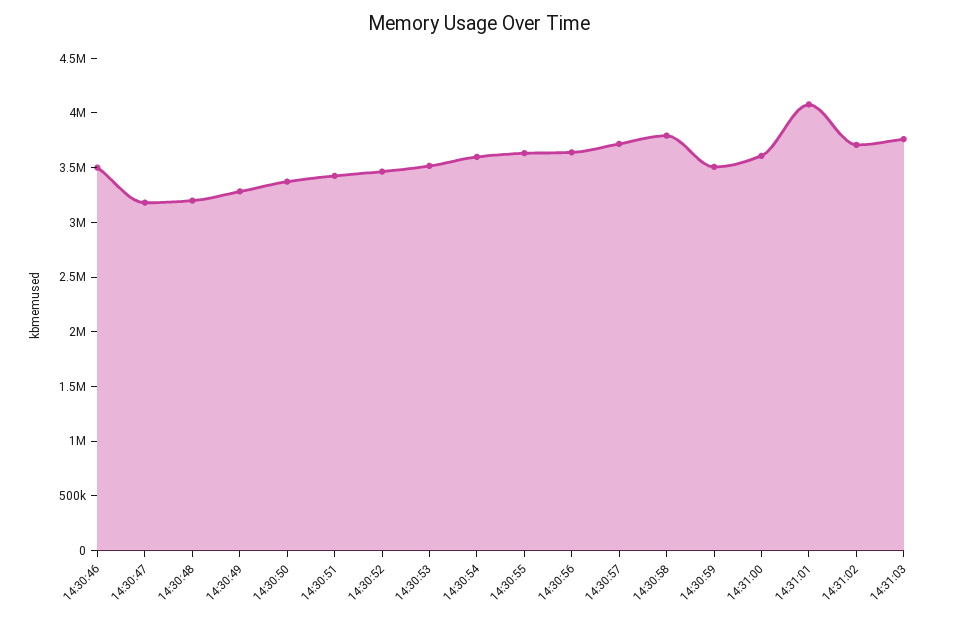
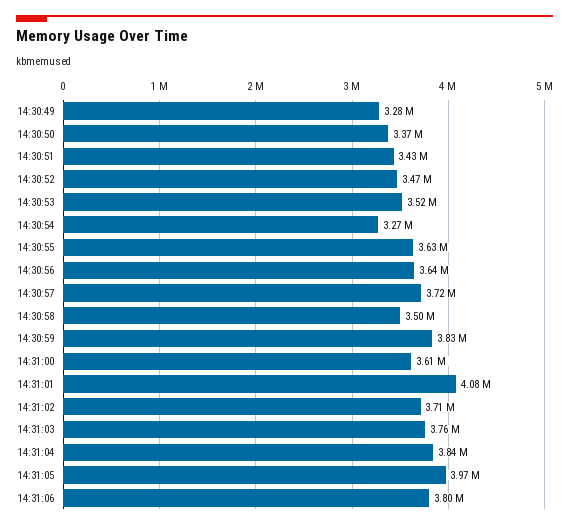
14:30:46: 3500000 -> none
14:30:47: 3200000 -> none
14:30:48: 3200000 -> none
14:30:54: 3600000 -> 3270000
14:30:58: 3800000 -> 3500000
14:30:59: 3500000 -> 3830000
14:31:04: none -> 3840000
14:31:05: none -> 3970000
14:31:06: none -> 3800000

